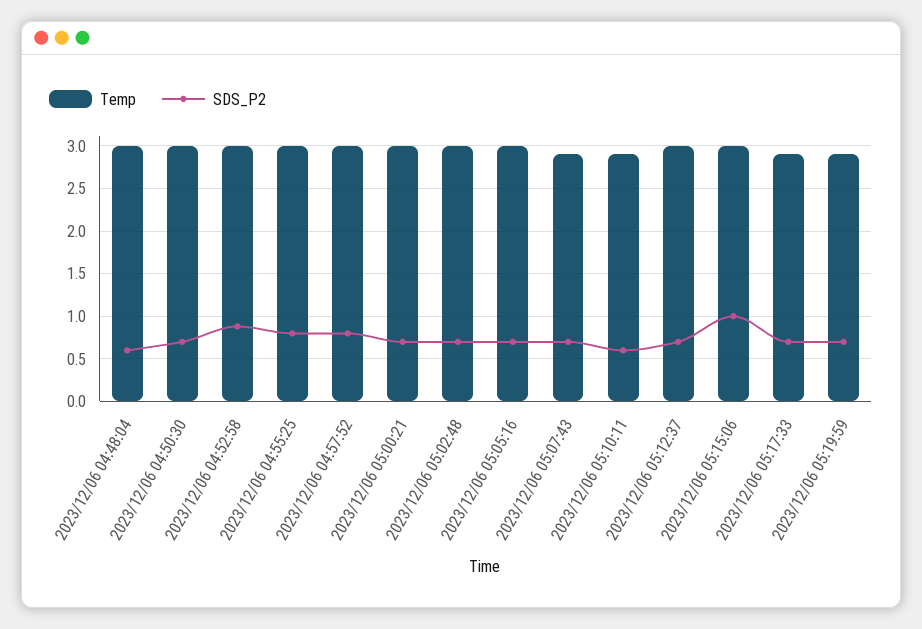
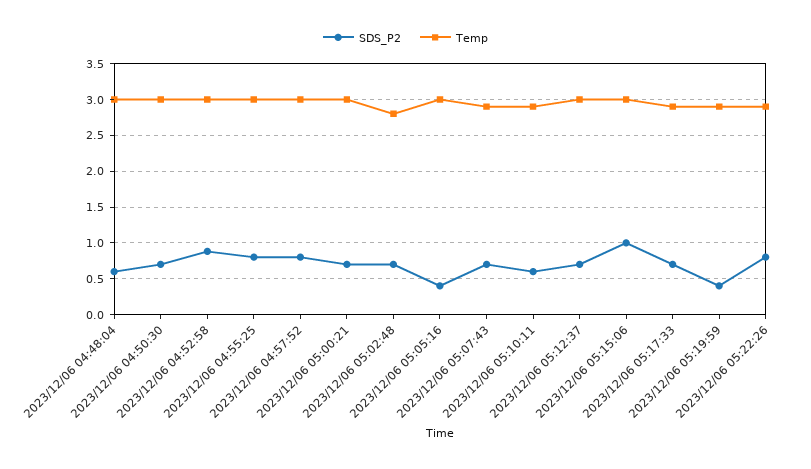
Temp, 2023/12/06 05:02:48: 3 -> 2.8
SDS_P2, 2023/12/06 05:05:16: 0.7 -> 0.4
SDS_P2, 2023/12/06 05:19:59: 0.7 -> 0.4
SDS_P2, 2023/12/06 05:22:26: none -> 0.8
Temp, 2023/12/06 05:22:26: none -> 2.9

